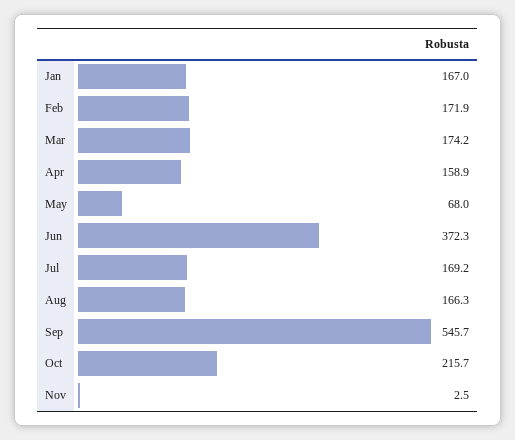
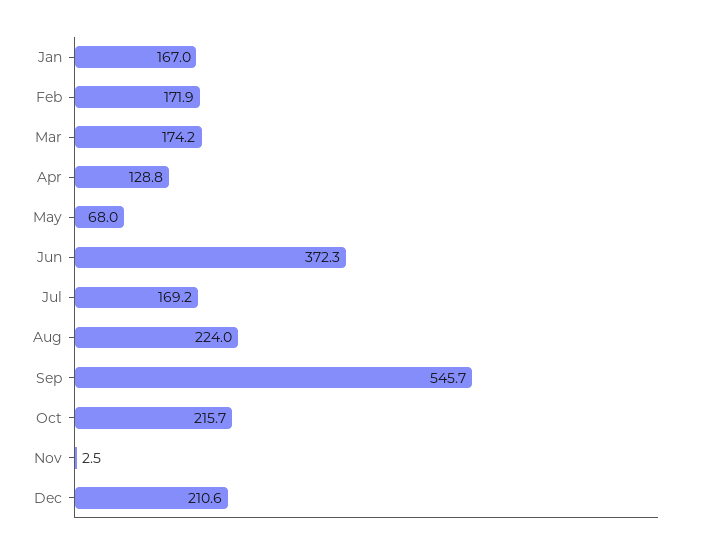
Apr: 158.9 -> 128.8
Aug: 166.3 -> 224
Dec: none -> 210.6

